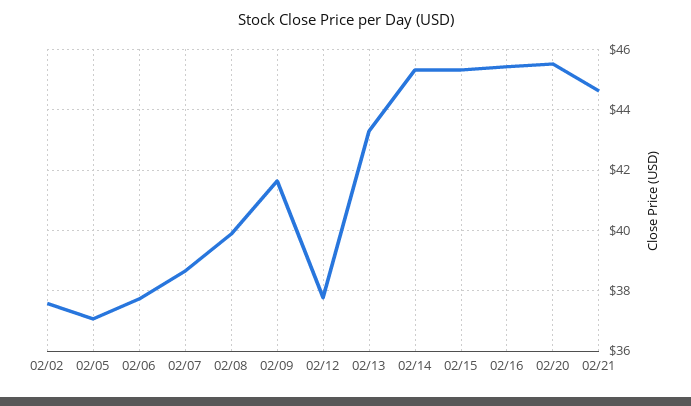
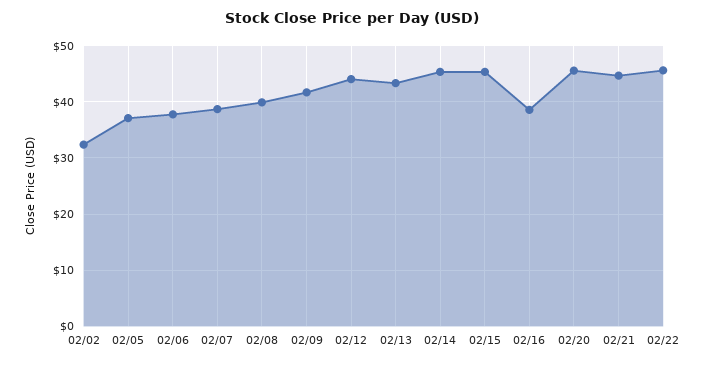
02/02: 37.6 -> 32
02/12: 37.8 -> 44
02/16: 45.4 -> 38
02/22: none -> 46

